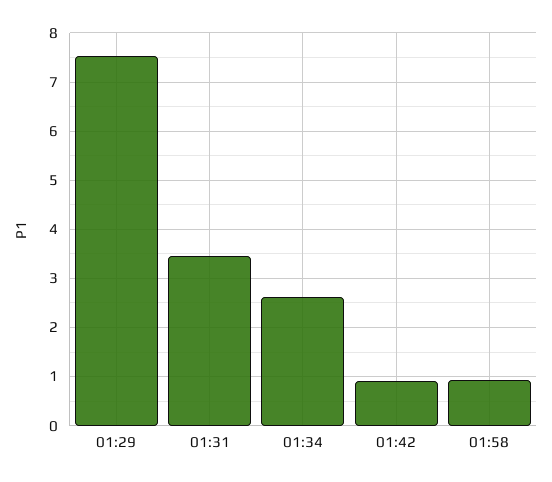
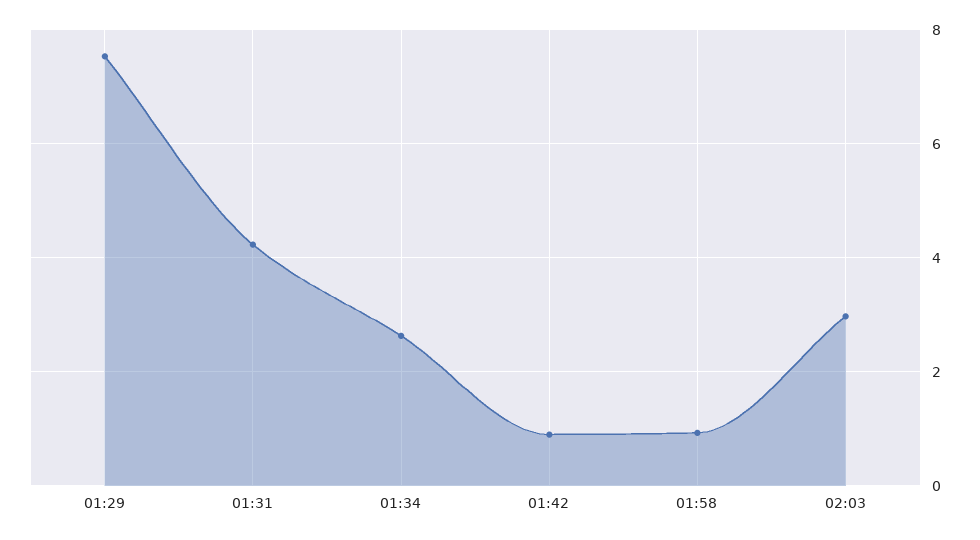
01:31: 3.4 -> 4.2
02:03: none -> 3

